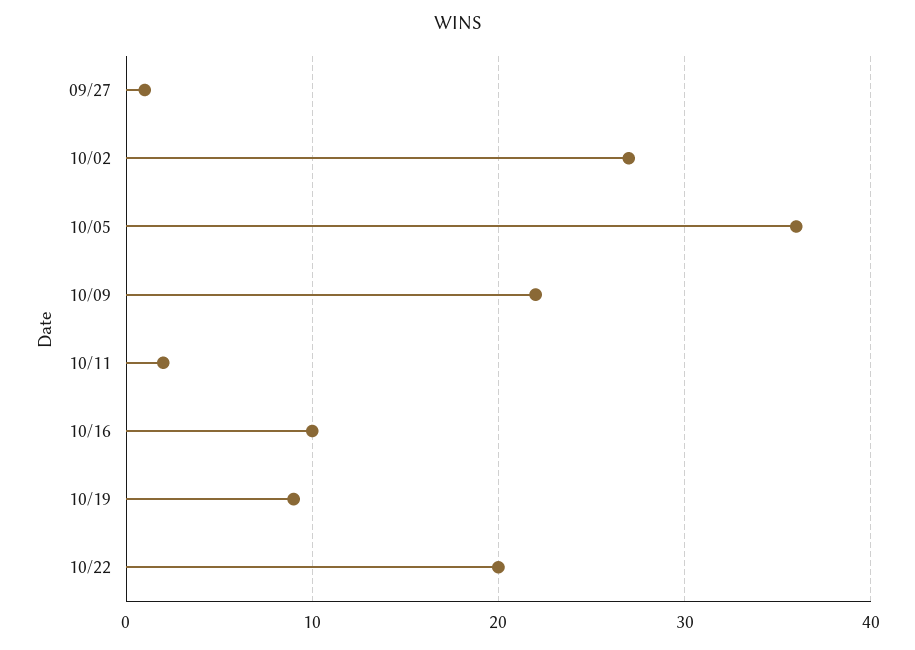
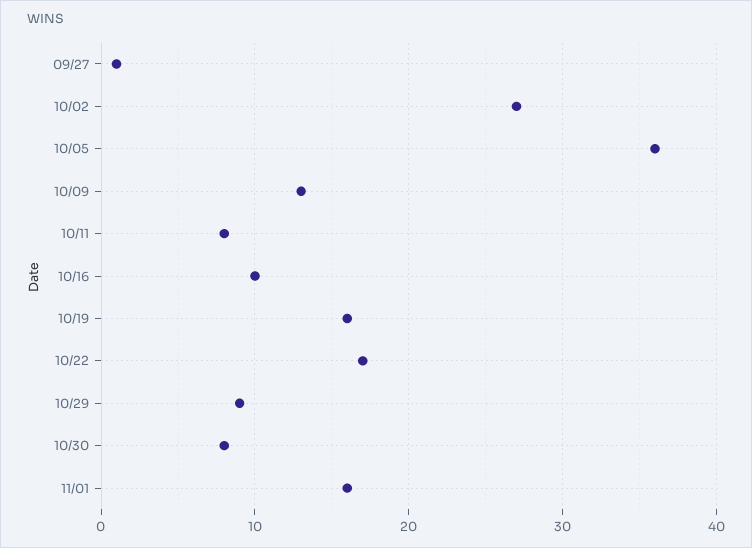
10/09: 22 -> 13
10/11: 2 -> 8
10/19: 9 -> 16
10/22: 20 -> 17
10/29: none -> 9
10/30: none -> 8
11/01: none -> 16

